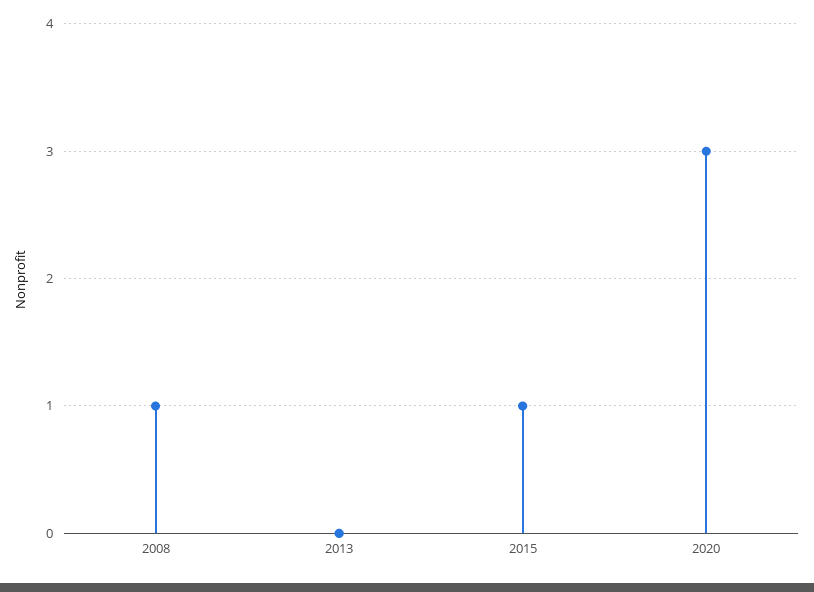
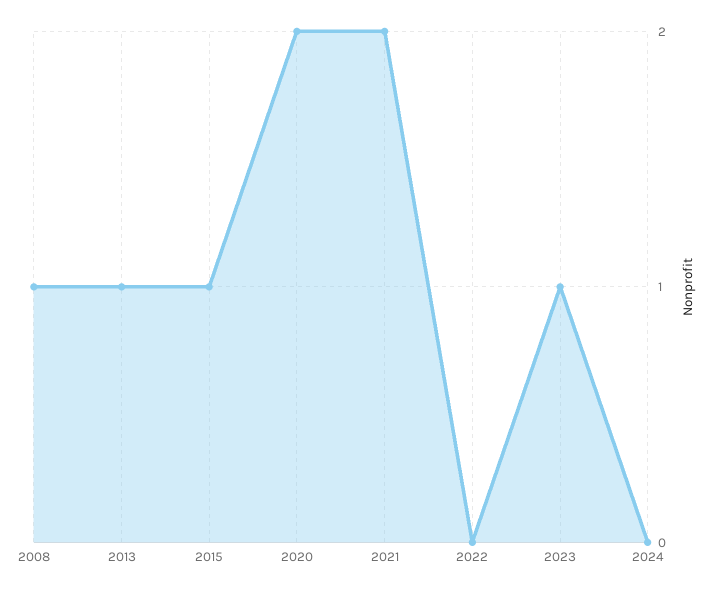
2013: 0 -> 1
2020: 3 -> 2
2021: none -> 2
2022: none -> 0
2023: none -> 1
2024: none -> 0

